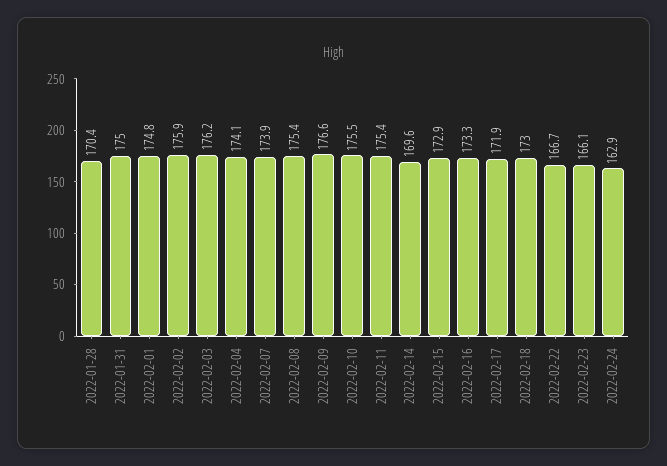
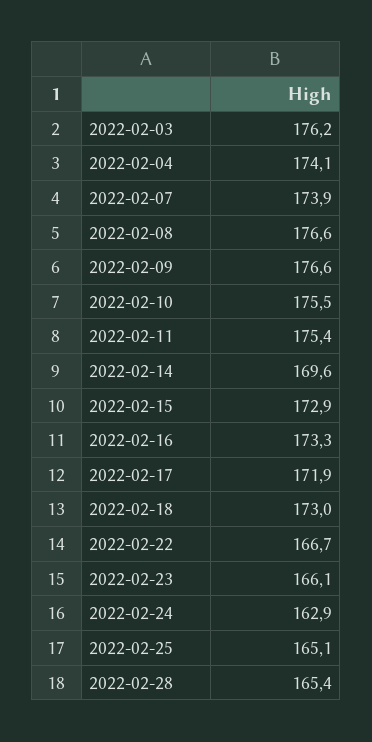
2022-01-28: 170.4 -> none
2022-01-31: 175 -> none
2022-02-01: 174.8 -> none
2022-02-02: 175.9 -> none
2022-02-08: 175.4 -> 176.6
2022-02-25: none -> 165.1
2022-02-28: none -> 165.4

